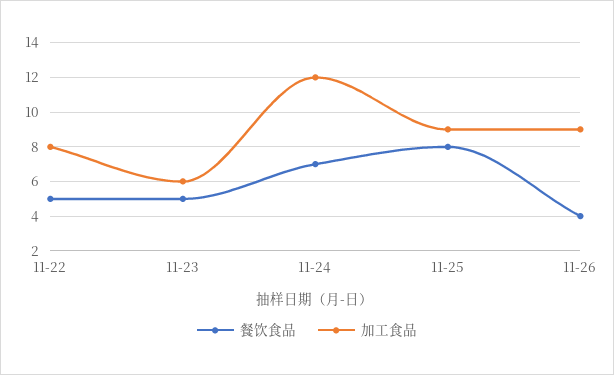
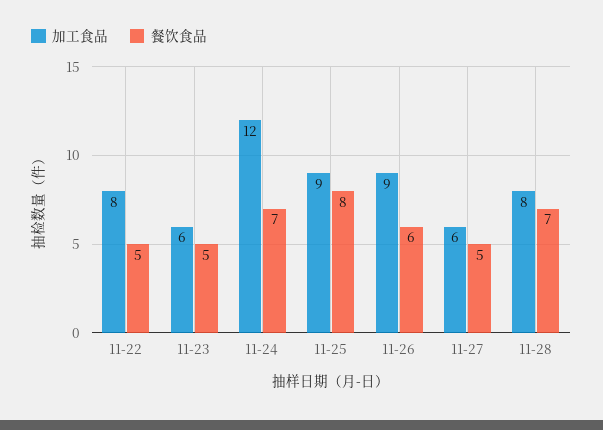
餐饮食品, 11-26: 4 -> 6
加工食品, 11-27: none -> 6
餐饮食品, 11-27: none -> 5
加工食品, 11-28: none -> 8
餐饮食品, 11-28: none -> 7

